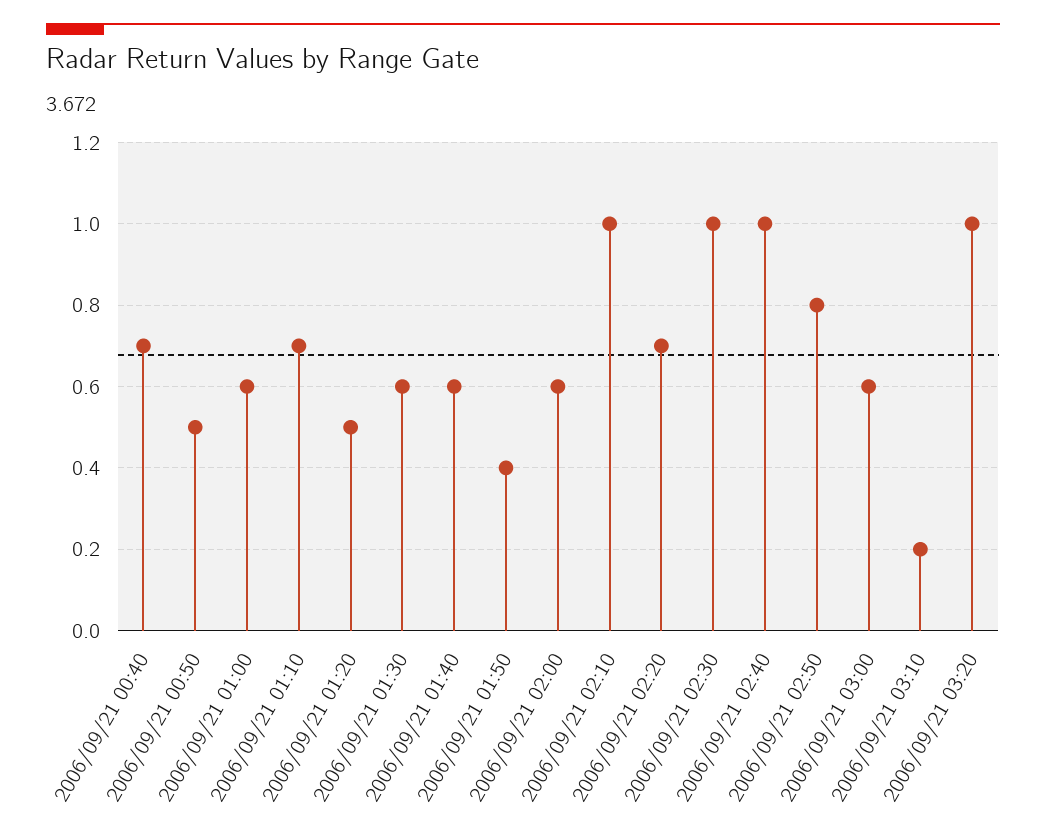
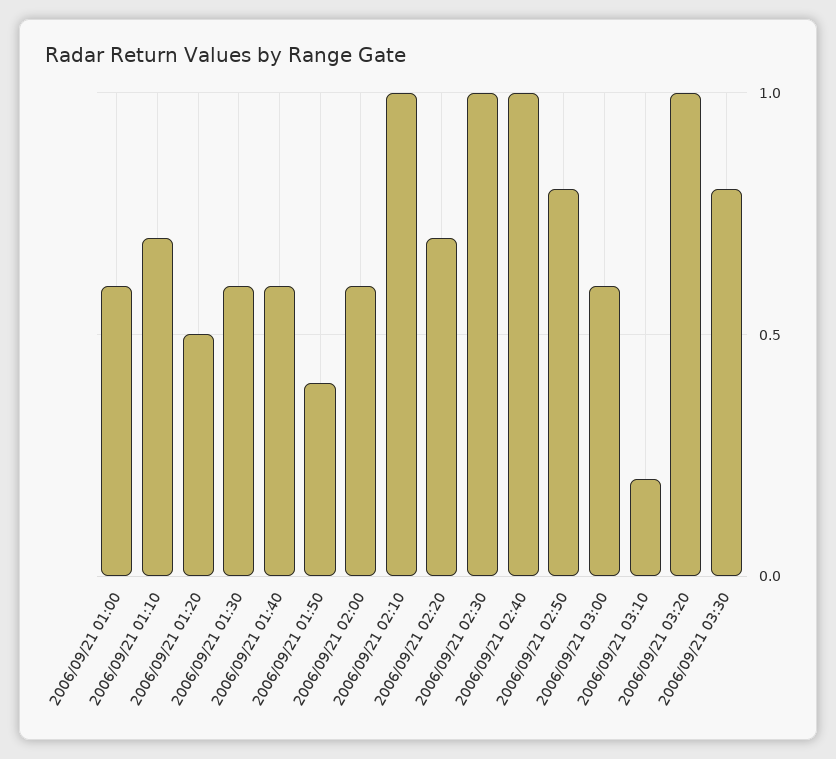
2006/09/21 00:40: 0.7 -> none
2006/09/21 00:50: 0.5 -> none
2006/09/21 03:30: none -> 0.8

